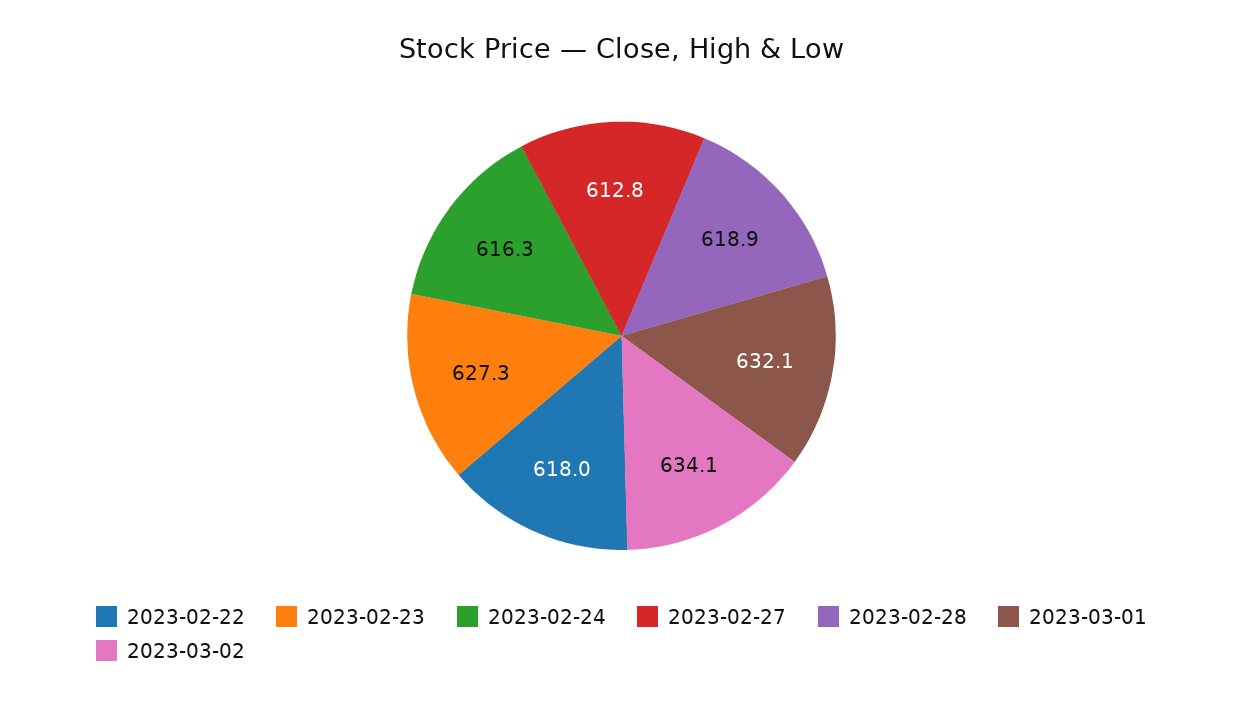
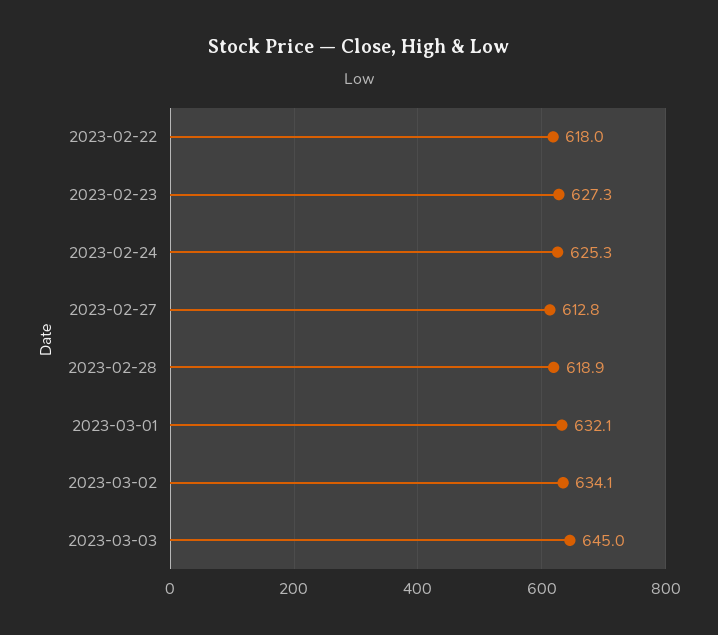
2023-02-24: 616.3 -> 625.3
2023-03-03: none -> 645

